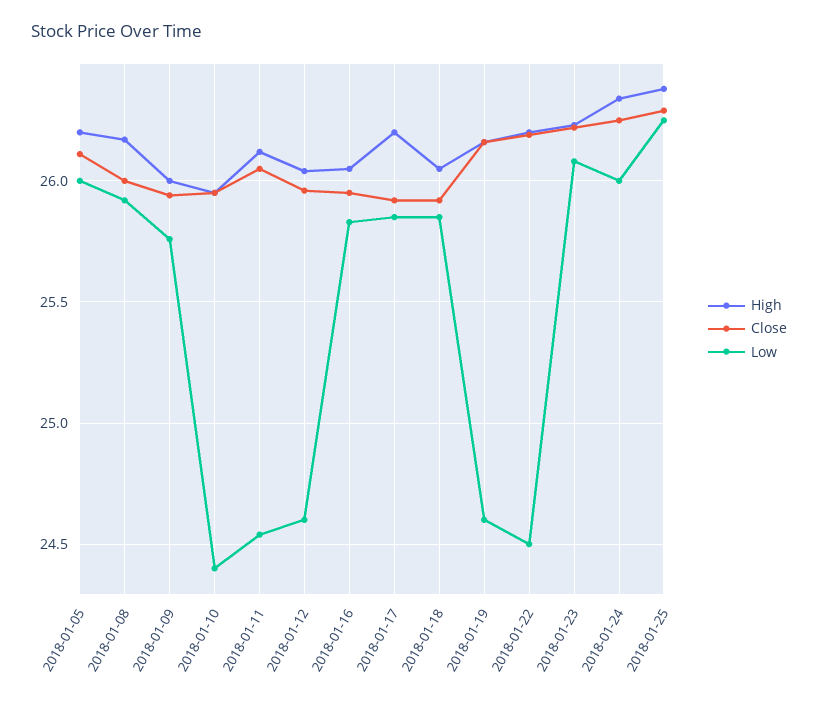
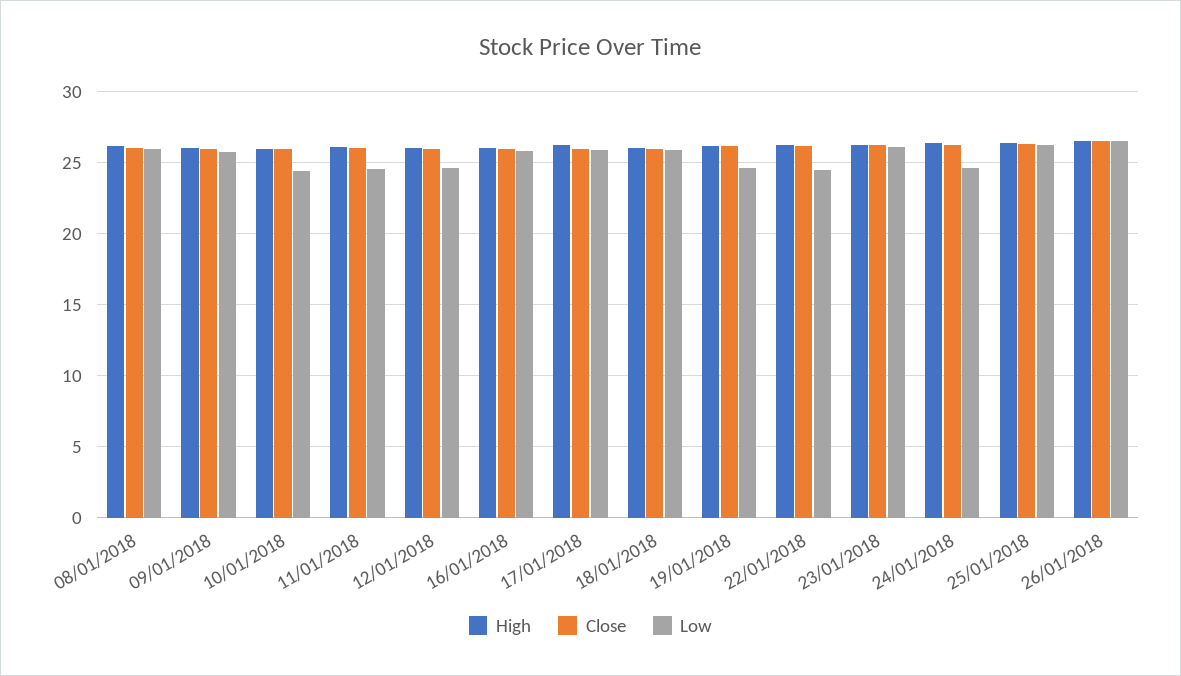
High, 2018-01-05: 26.2 -> none
Close, 2018-01-05: 26.1 -> none
Low, 2018-01-05: 26 -> none
Low, 2018-01-24: 26 -> 24.5
High, 26/01/2018: none -> 26.5
Close, 26/01/2018: none -> 26.5
Low, 26/01/2018: none -> 26.5

